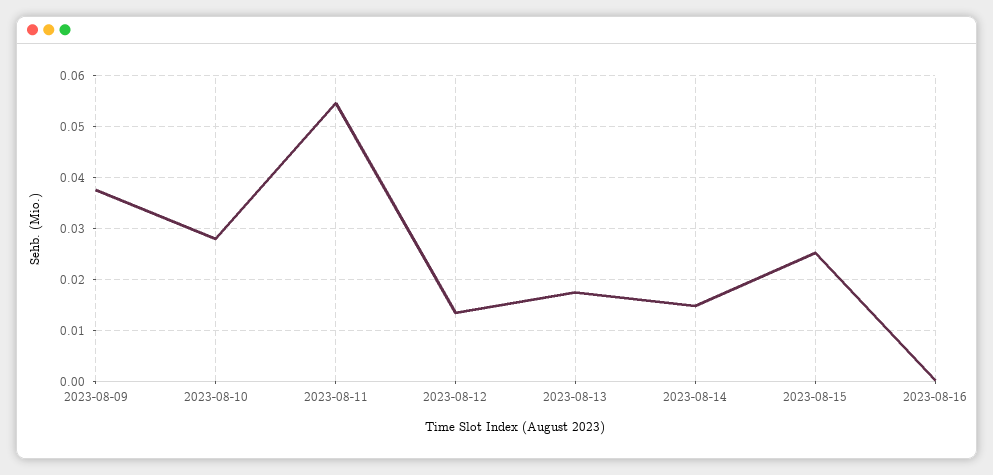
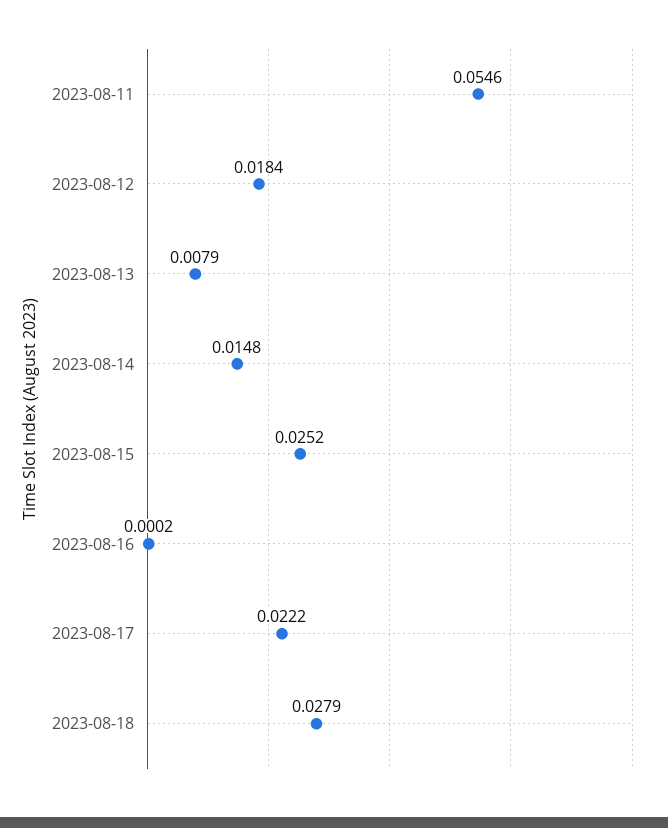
2023-08-09: 0.038 -> none
2023-08-10: 0.028 -> none
2023-08-12: 0.014 -> 0.0184
2023-08-13: 0.018 -> 0.0079
2023-08-17: none -> 0.0222
2023-08-18: none -> 0.0279

